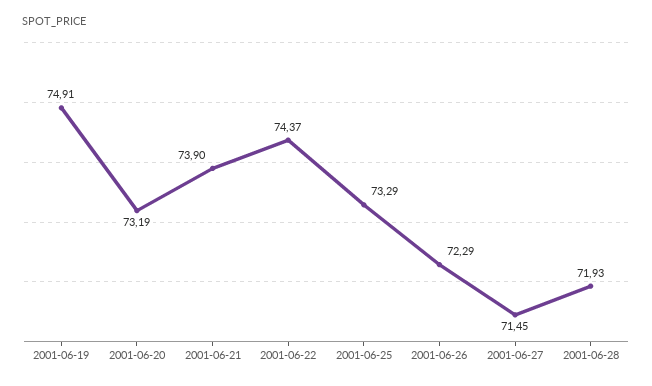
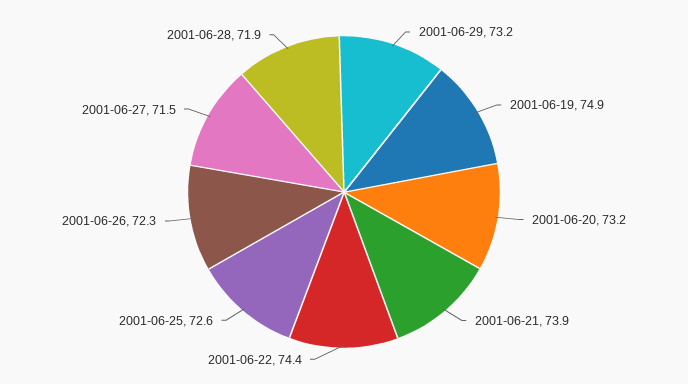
2001-06-25: 73.29 -> 72.6
2001-06-29: none -> 73.2

